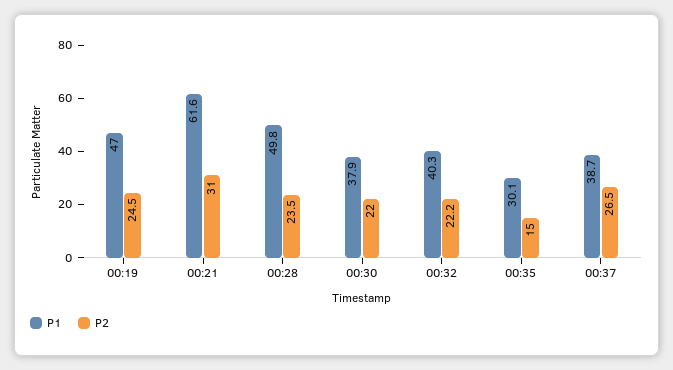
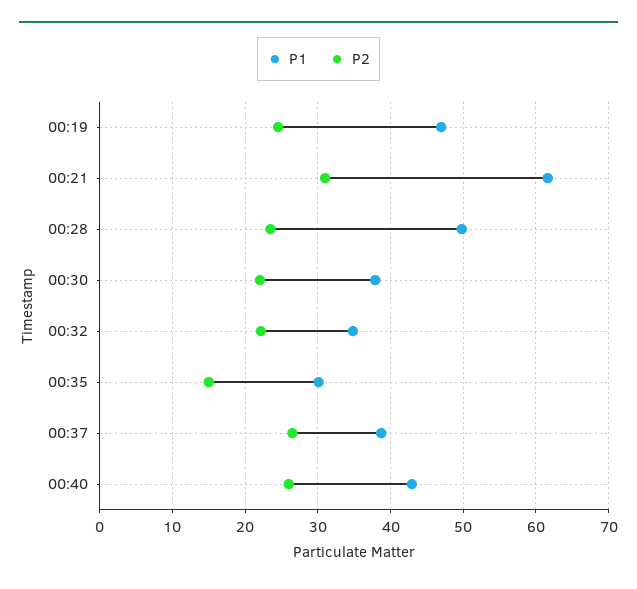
P1, 00:32: 40.3 -> 35
P1, 00:40: none -> 43
P2, 00:40: none -> 26

